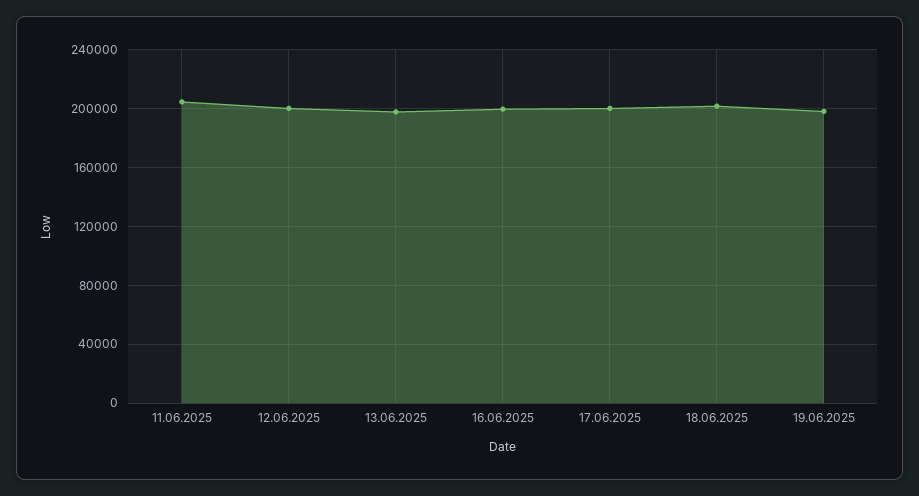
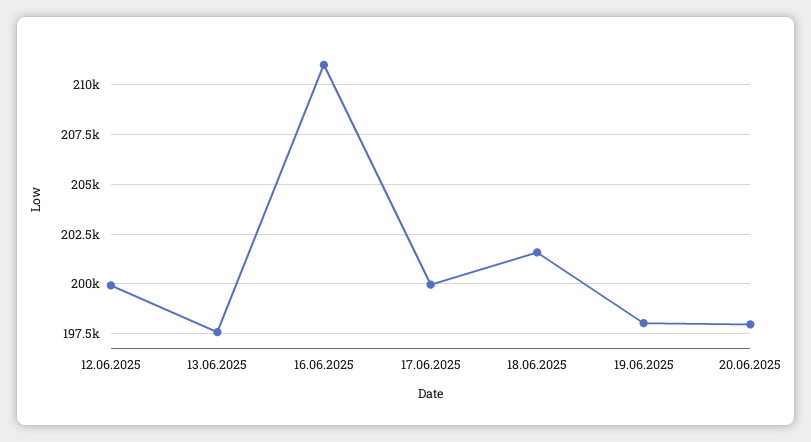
11.06.2025: 205000 -> none
16.06.2025: 200000 -> 211000
20.06.2025: none -> 198000

